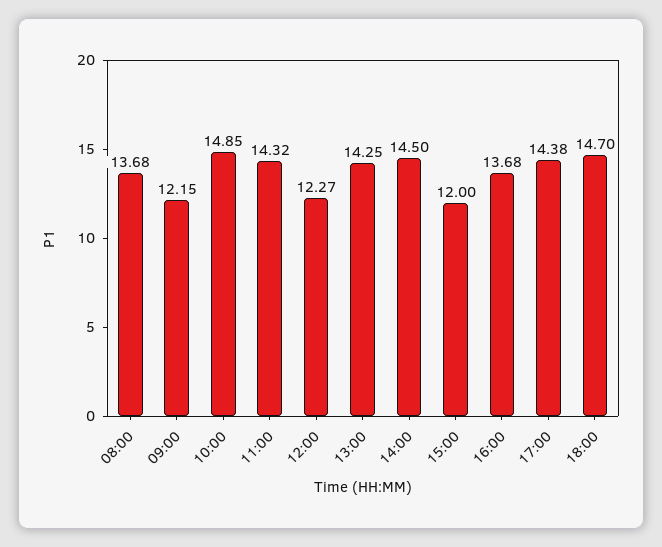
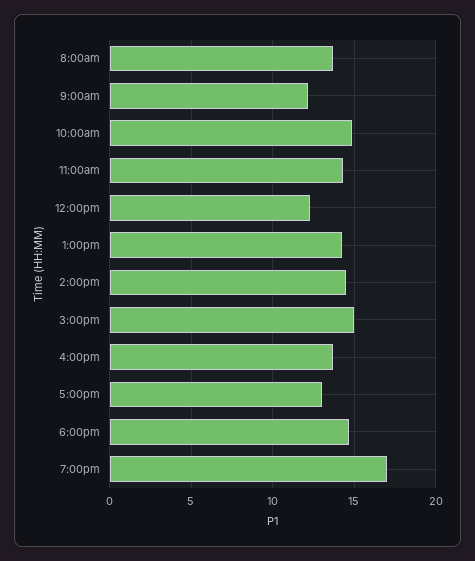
15:00: 12 -> 15
17:00: 14.38 -> 13
7:00pm: none -> 17

